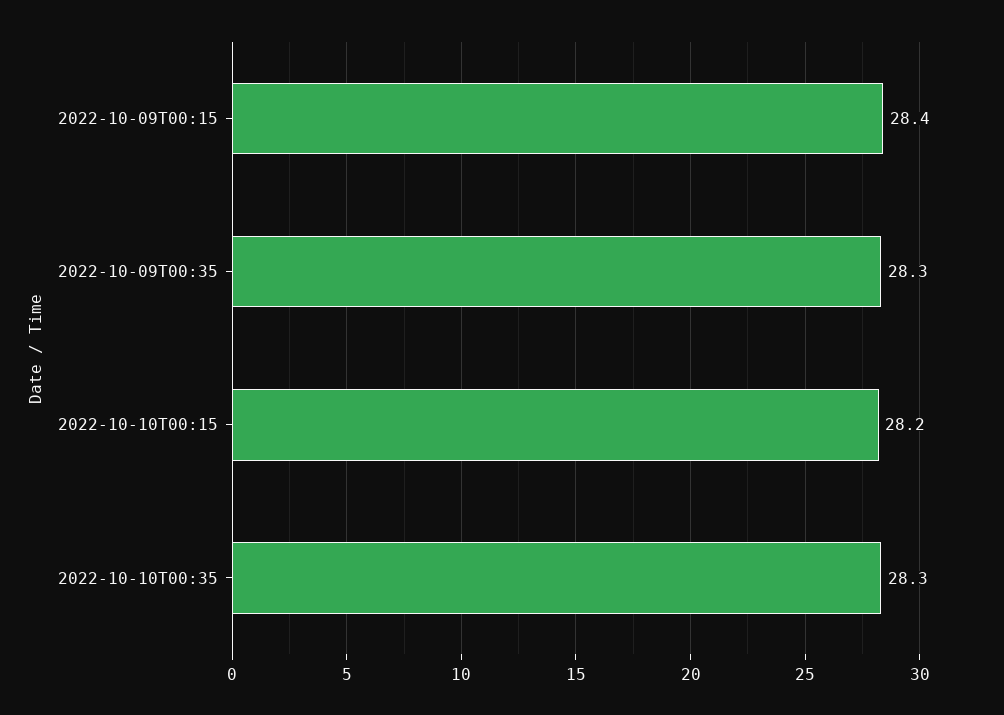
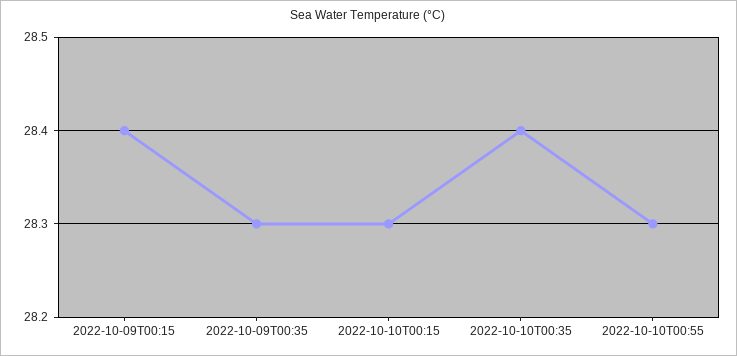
2022-10-10T00:15: 28.2 -> 28.3
2022-10-10T00:35: 28.3 -> 28.4
2022-10-10T00:55: none -> 28.3

